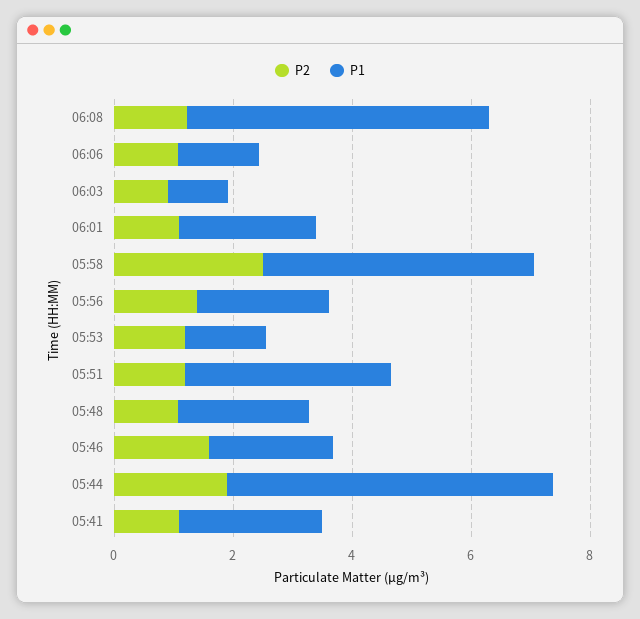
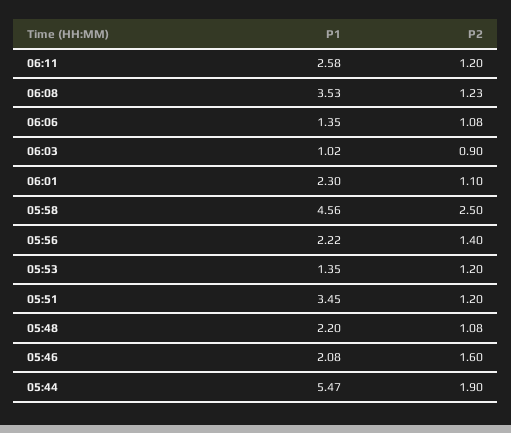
P1, 06:08: 5 -> 3.53
P2, 05:41: 1 -> none
P1, 05:41: 2.5 -> none
P1, 06:11: none -> 2.58
P2, 06:11: none -> 1.2

